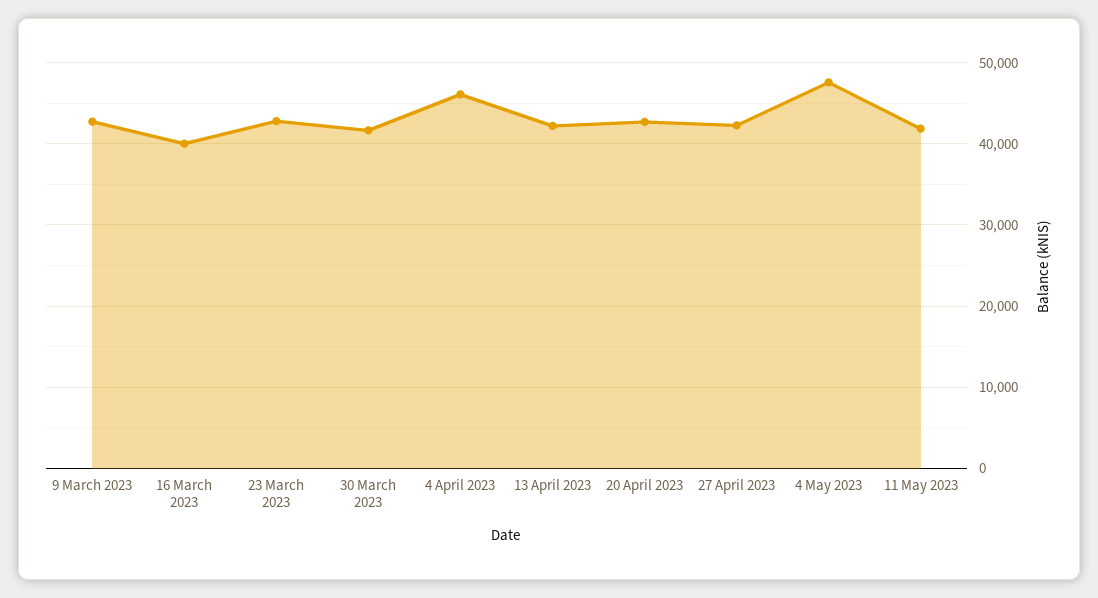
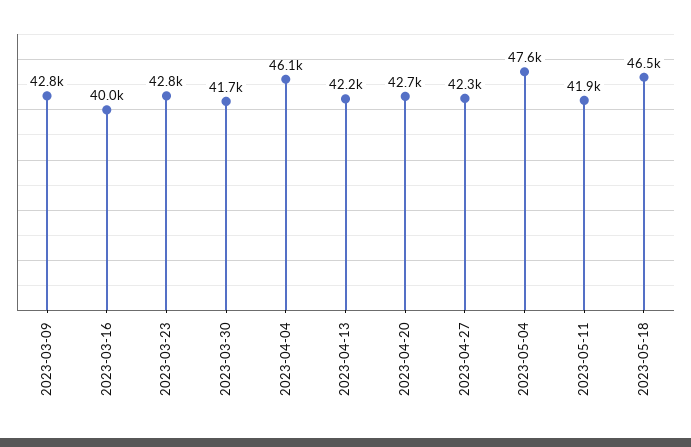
2023-05-18: none -> 46500

